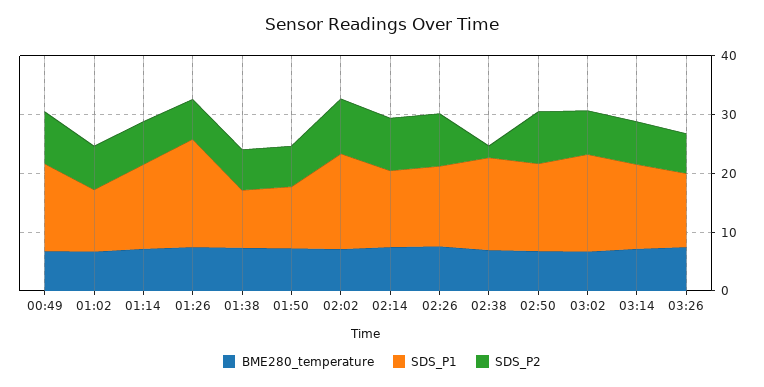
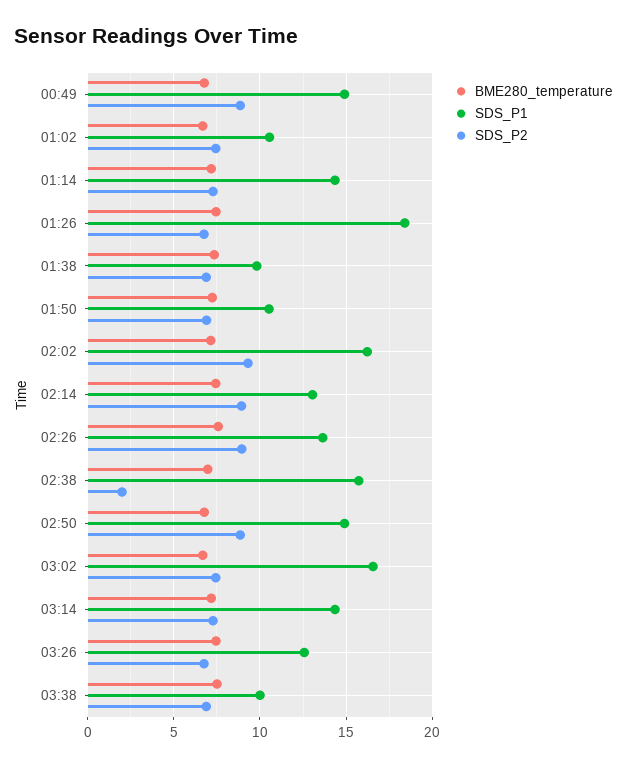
BME280_temperature, 03:38: none -> 7.5
SDS_P1, 03:38: none -> 10
SDS_P2, 03:38: none -> 7

